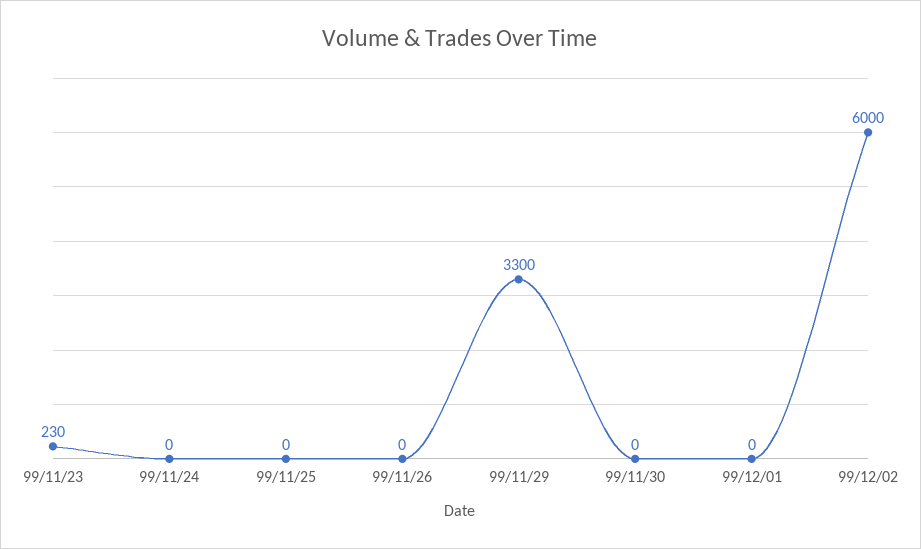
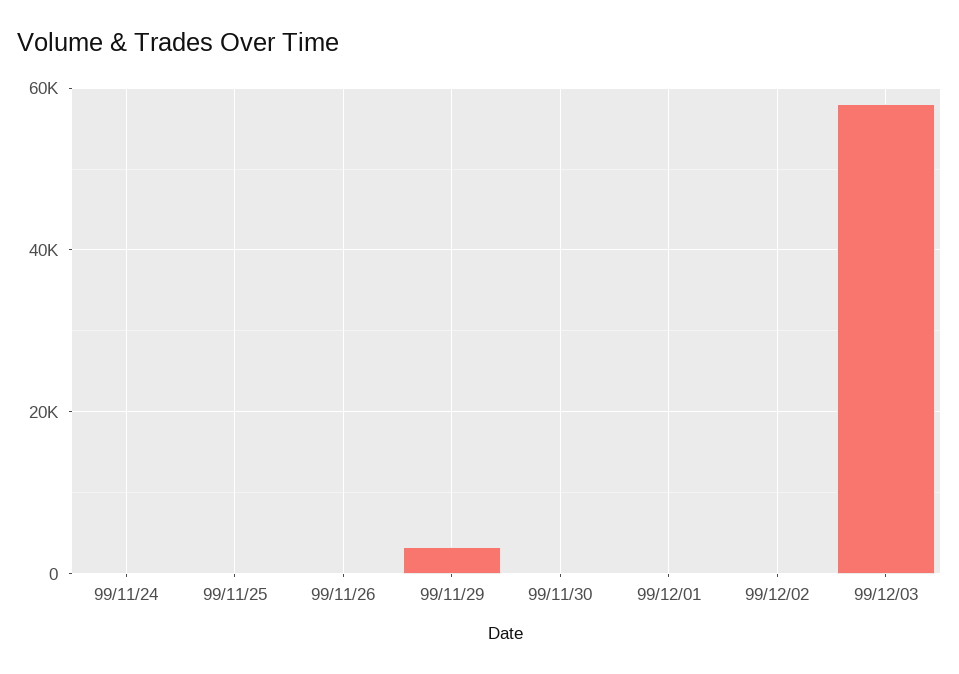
99/11/23: 230 -> none
99/12/02: 6000 -> 0
99/12/03: none -> 58000

